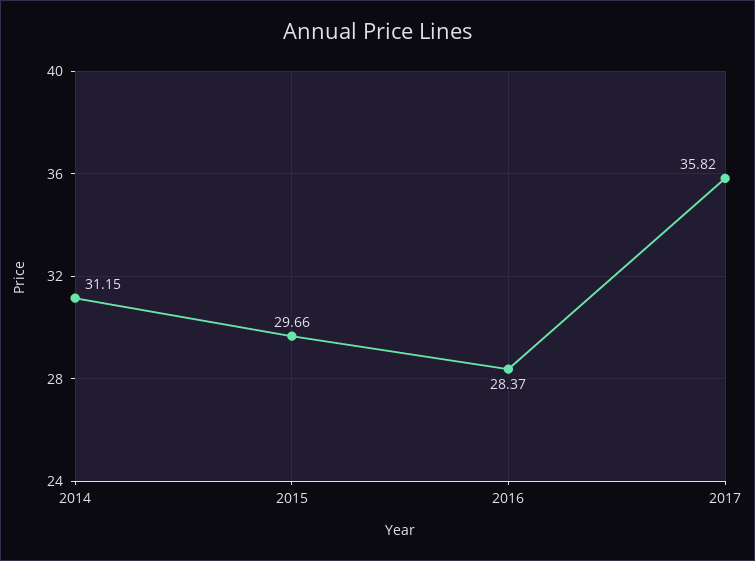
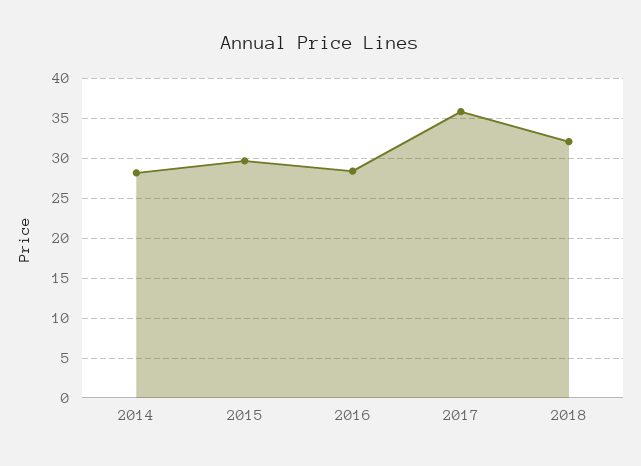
2014: 31.15 -> 28
2018: none -> 32

